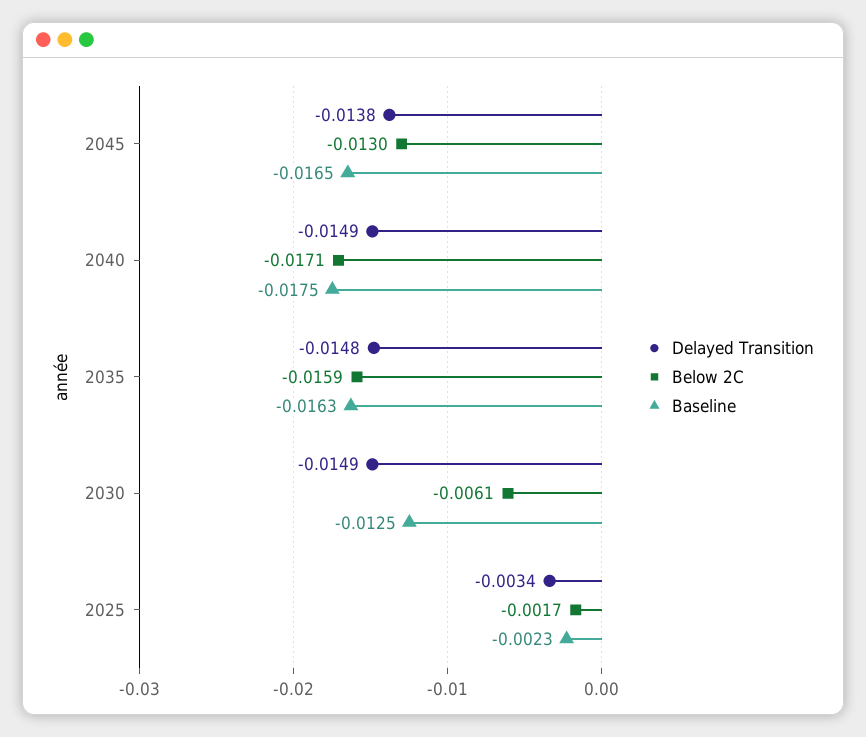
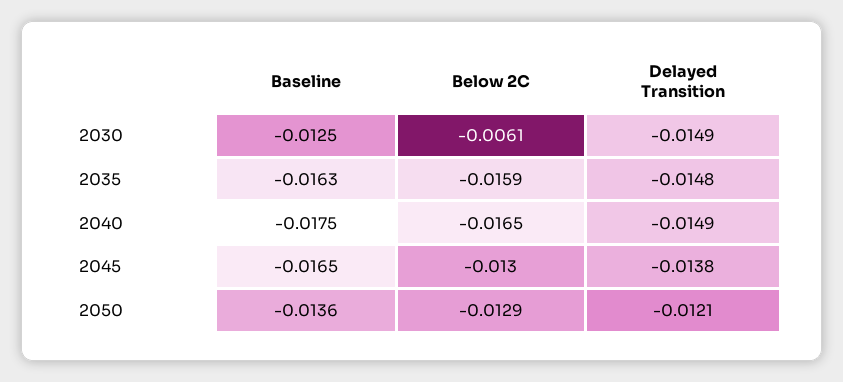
Below 2C, 2040: -0.0171 -> -0.0165
Delayed Transition, 2025: -0.0034 -> none
Below 2C, 2025: -0.0017 -> none
Baseline, 2025: -0.0023 -> none
Baseline, 2050: none -> -0.0136
Below 2C, 2050: none -> -0.0129
Delayed Transition, 2050: none -> -0.0121

